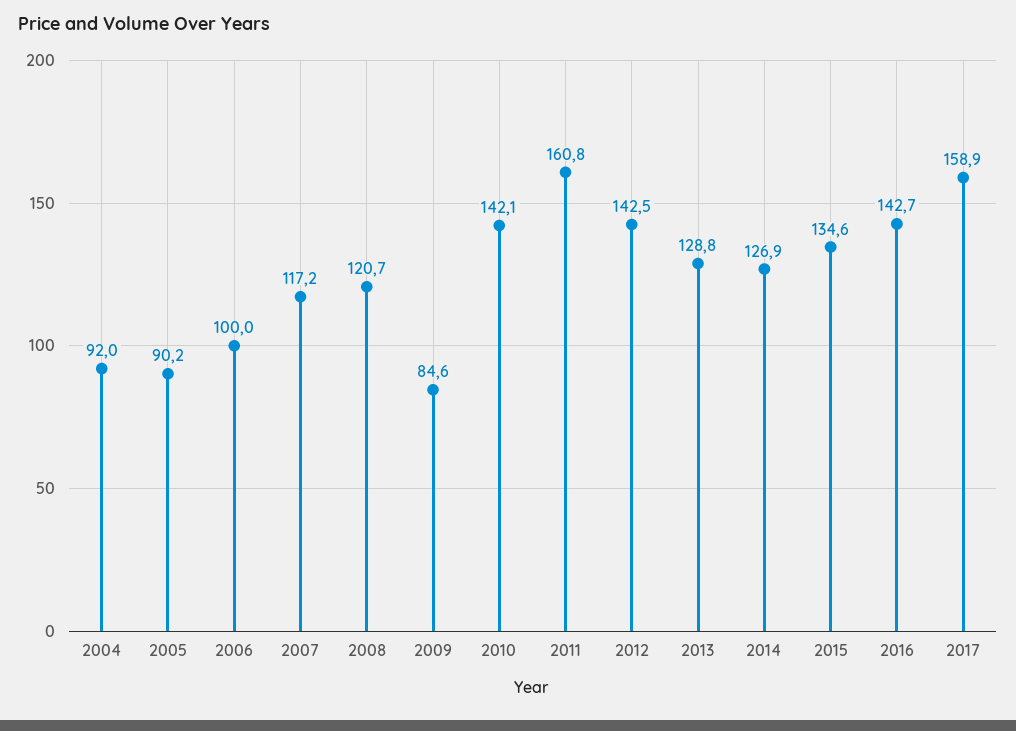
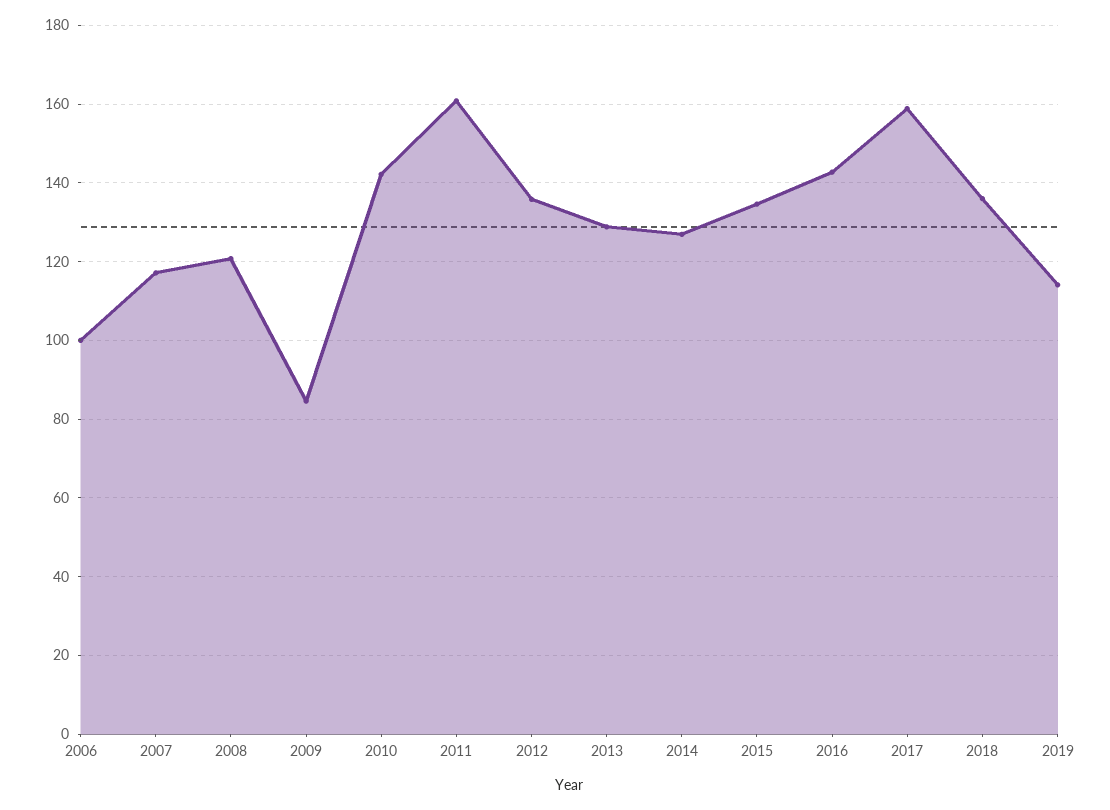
2004: 92 -> none
2005: 90.2 -> none
2012: 142.5 -> 136
2018: none -> 136
2019: none -> 114

